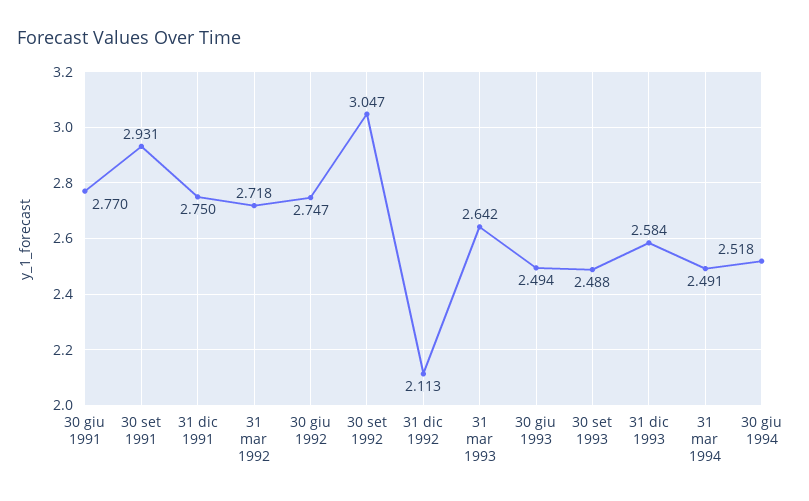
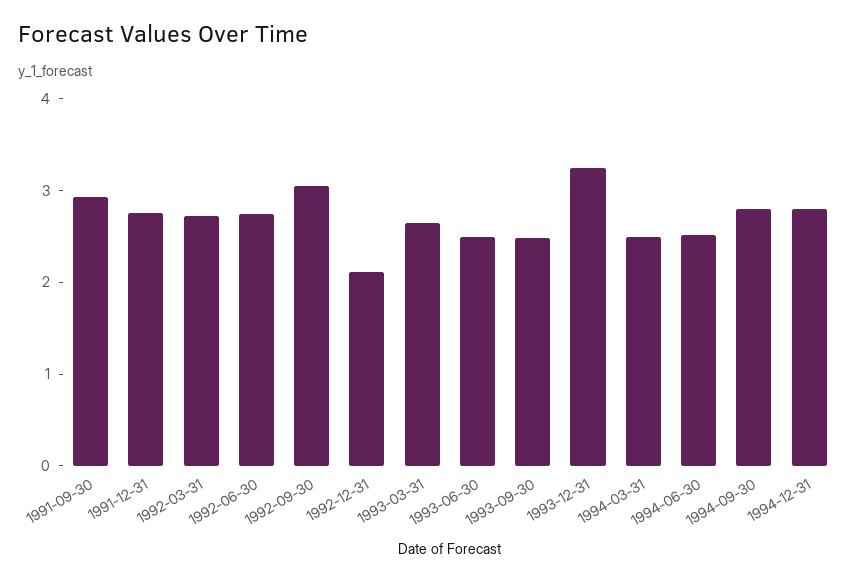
30 giu 1991: 2.77 -> none
31 dic 1993: 2.584 -> 3.2
1994-09-30: none -> 2.8
1994-12-31: none -> 2.8

